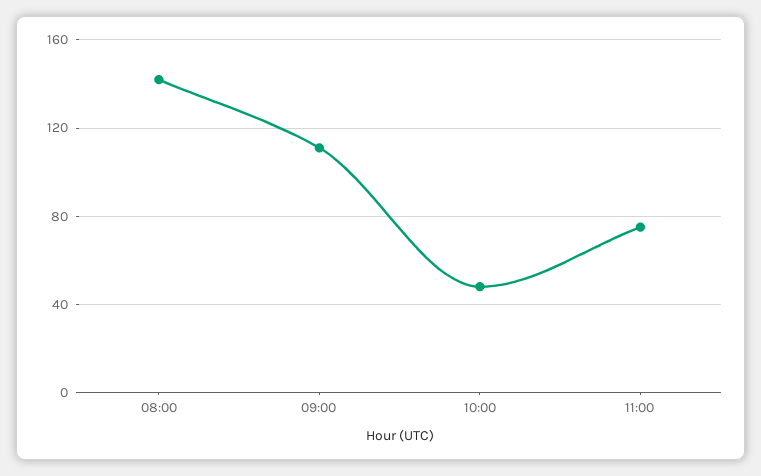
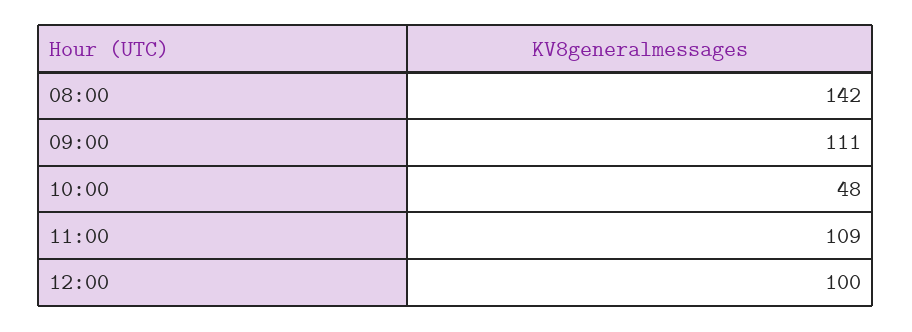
11:00: 75 -> 109
12:00: none -> 100

